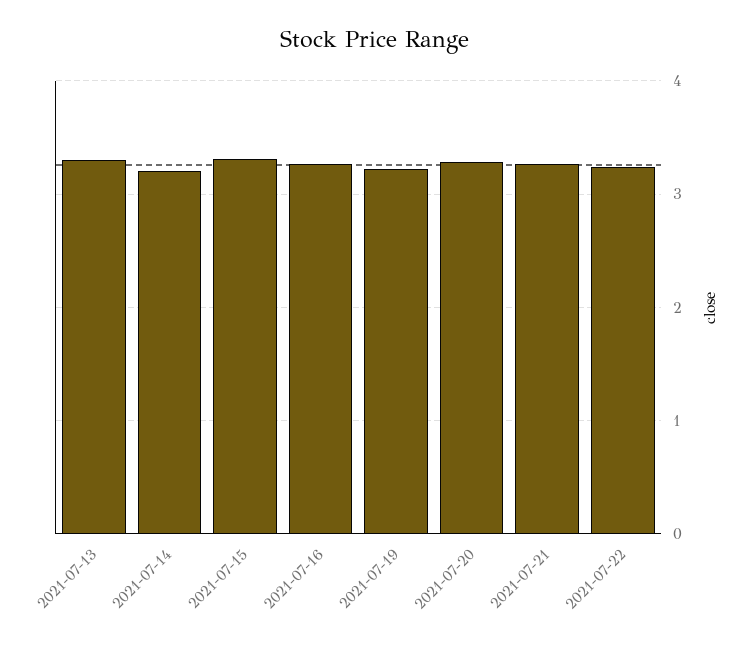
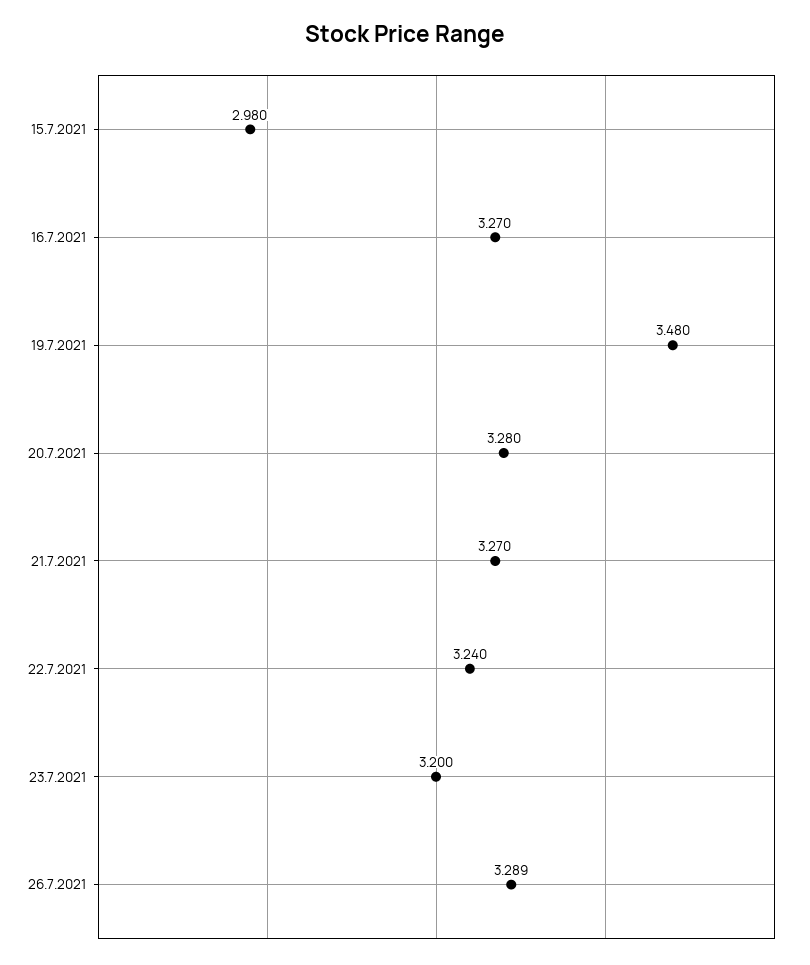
2021-07-13: 3.3 -> none
2021-07-14: 3.2 -> none
2021-07-15: 3.3 -> 2.98
2021-07-19: 3.2 -> 3.48
23.7.2021: none -> 3.2
26.7.2021: none -> 3.289

